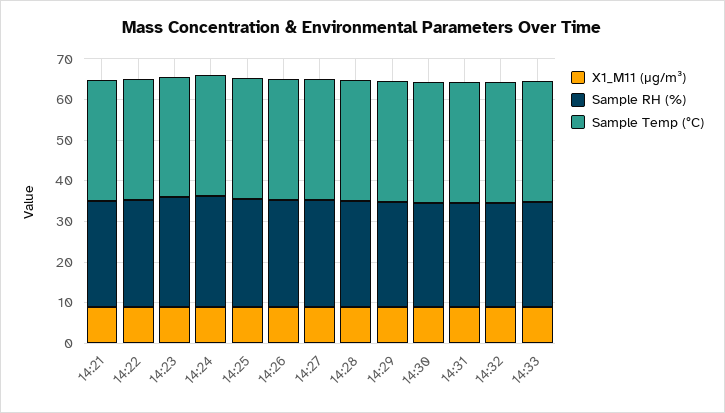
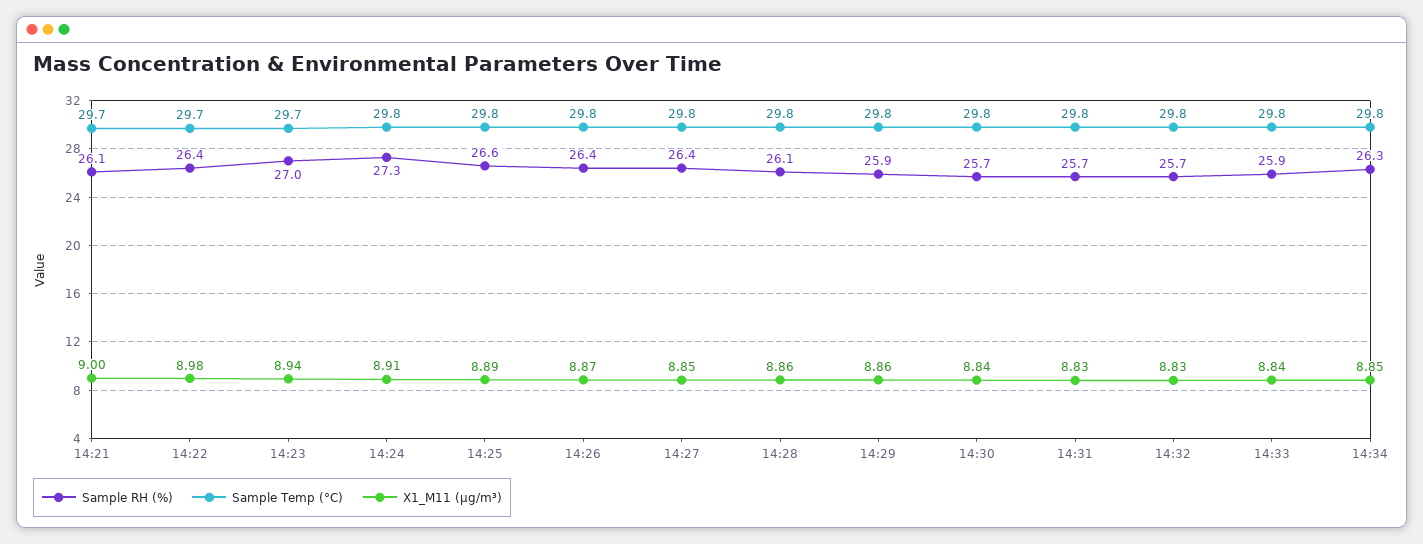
Sample RH (%), 14:34: none -> 26.3
Sample Temp (°C), 14:34: none -> 29.8
X1_M11 (μg/m³), 14:34: none -> 8.85

